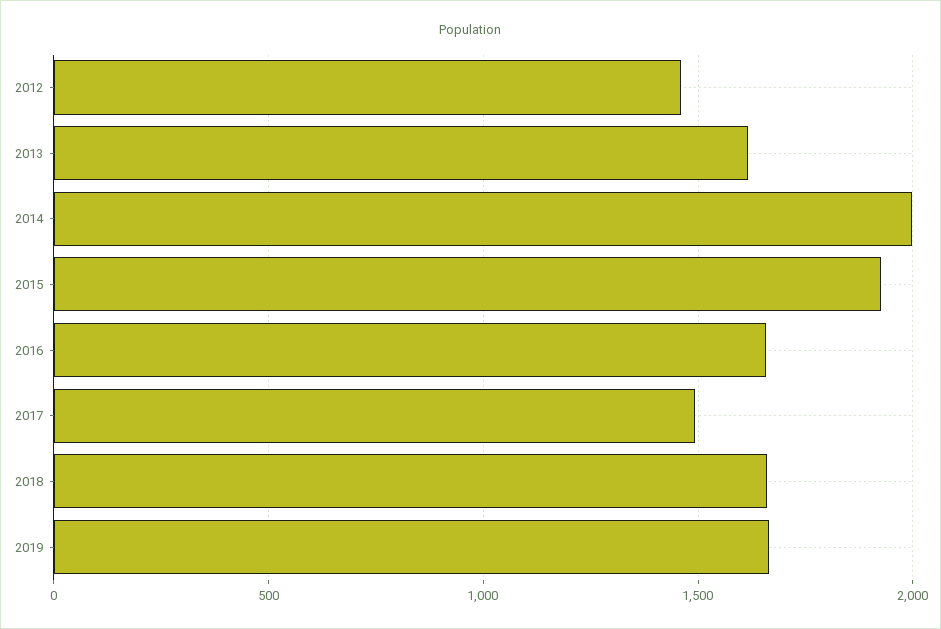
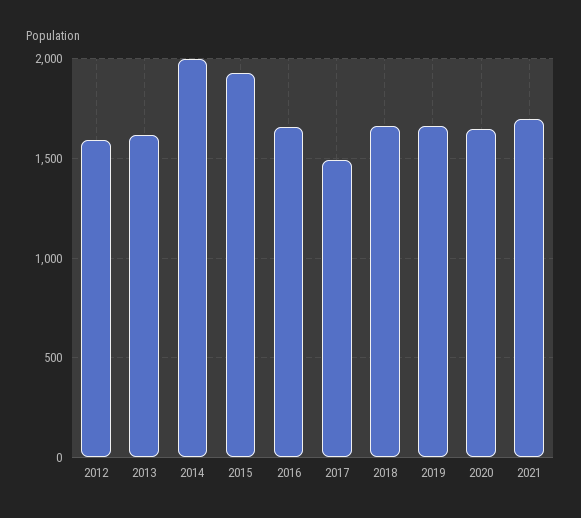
2012: 1450 -> 1600
2020: none -> 1650
2021: none -> 1700

